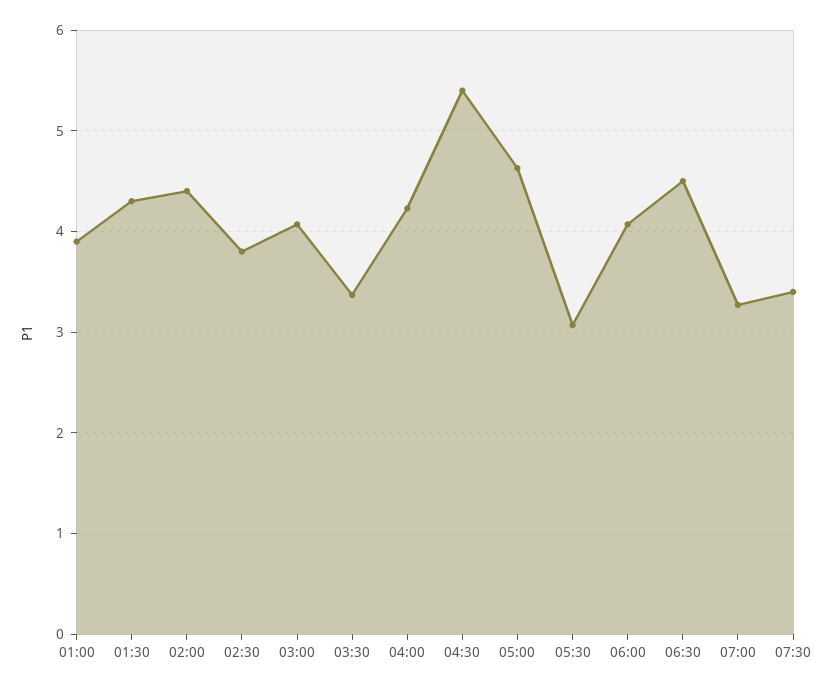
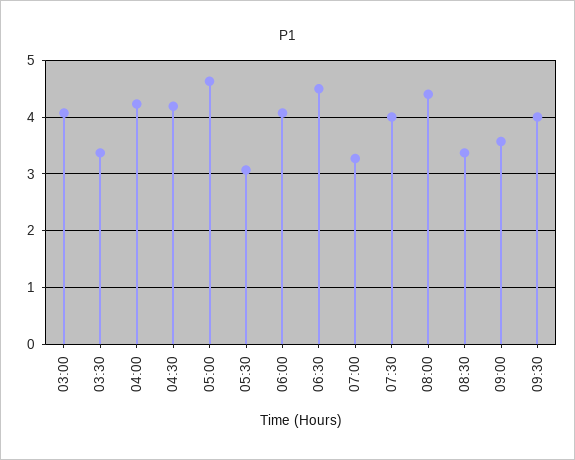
01:00: 3.9 -> none
01:30: 4.3 -> none
02:00: 4.4 -> none
02:30: 3.8 -> none
04:30: 5.4 -> 4.2
07:30: 3.4 -> 4
08:00: none -> 4.4
08:30: none -> 3.4
09:00: none -> 3.6
09:30: none -> 4

